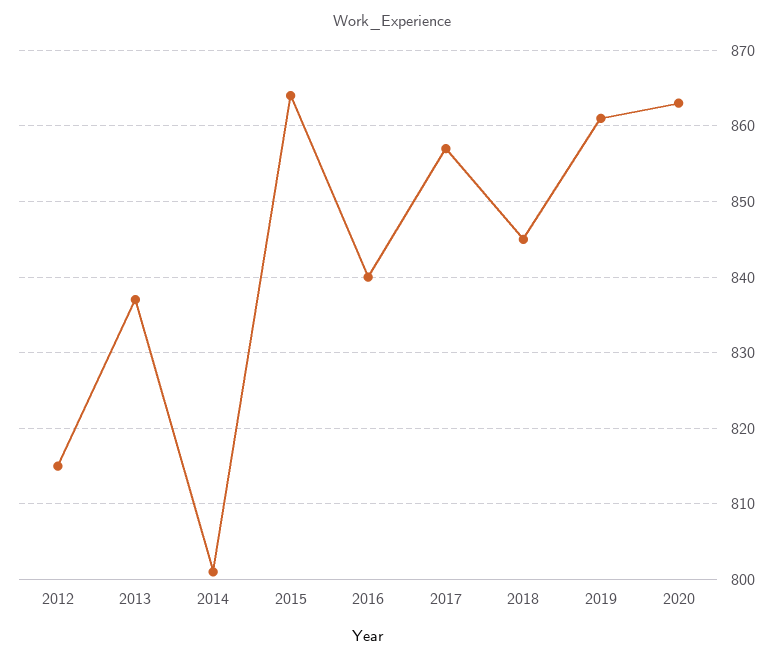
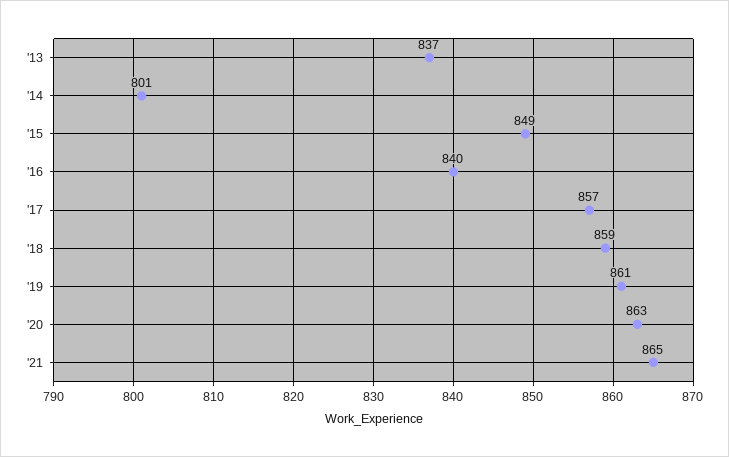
2012: 815 -> none
2015: 864 -> 849
2018: 845 -> 859
'21: none -> 865

